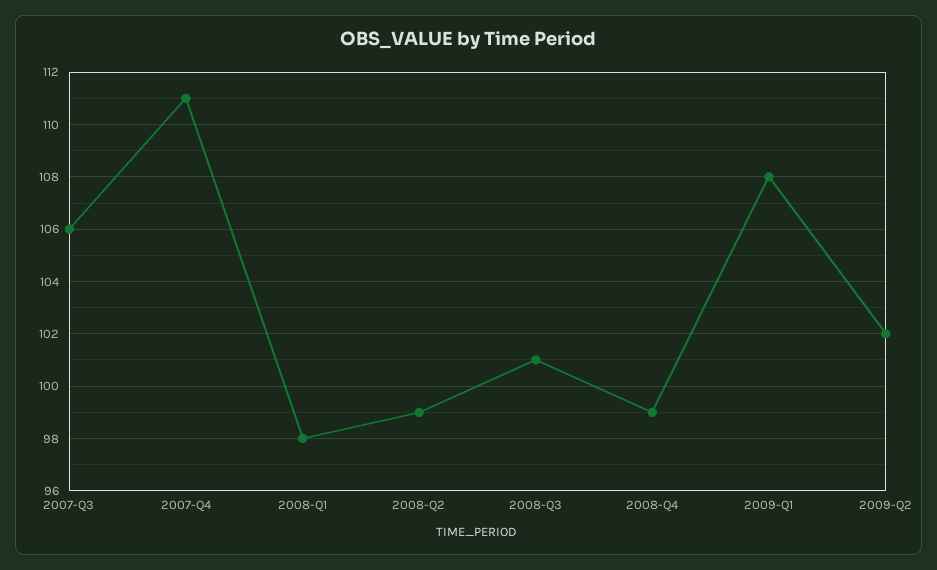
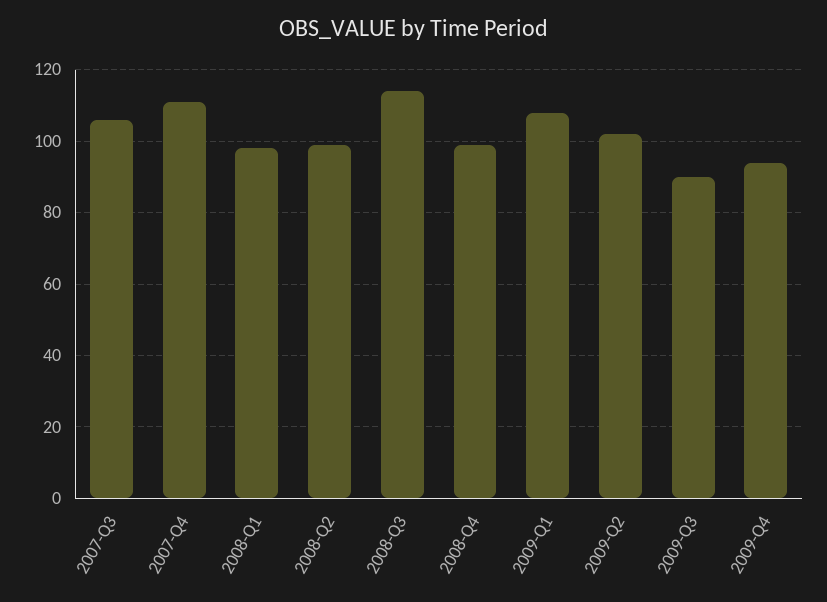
2008-Q3: 101 -> 115
2009-Q3: none -> 90
2009-Q4: none -> 95

